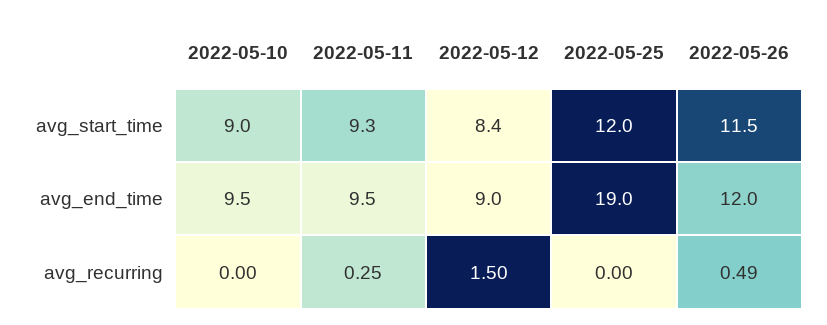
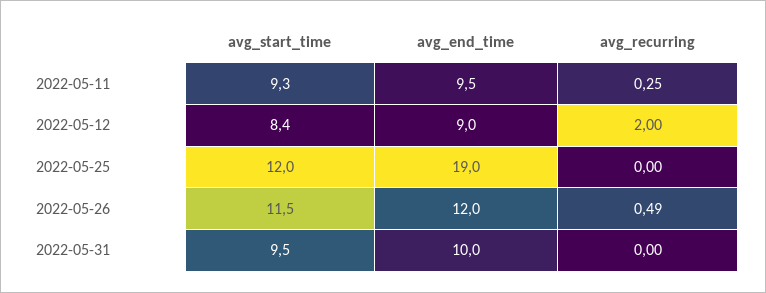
2022-05-10, avg_start_time: 9 -> none
2022-05-10, avg_end_time: 9.5 -> none
2022-05-10, avg_recurring: 0 -> none
2022-05-12, avg_recurring: 1.5 -> 2
2022-05-31, avg_start_time: none -> 9.5
2022-05-31, avg_end_time: none -> 10
2022-05-31, avg_recurring: none -> 0

